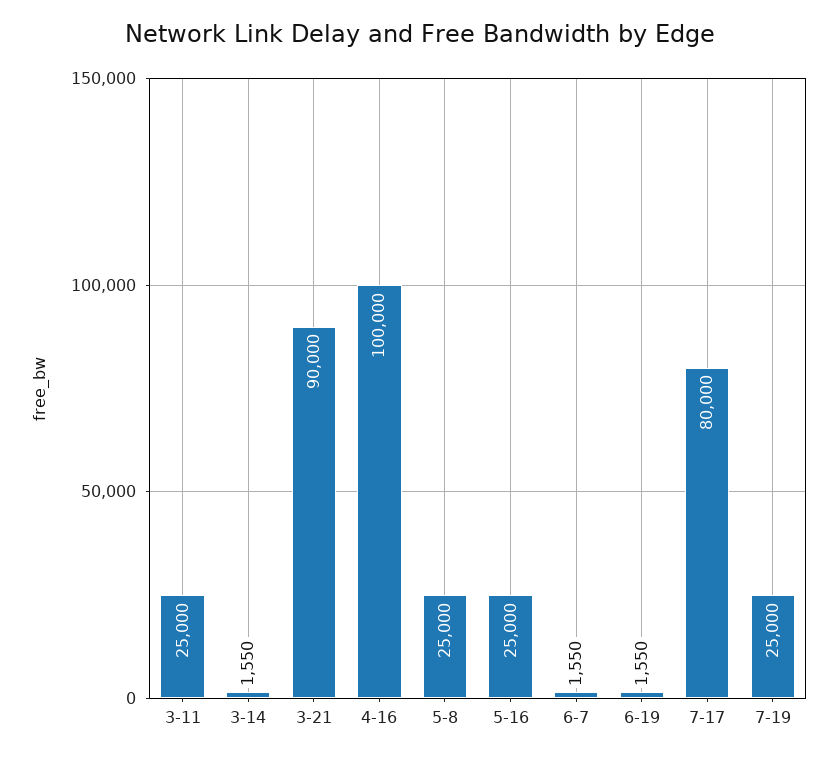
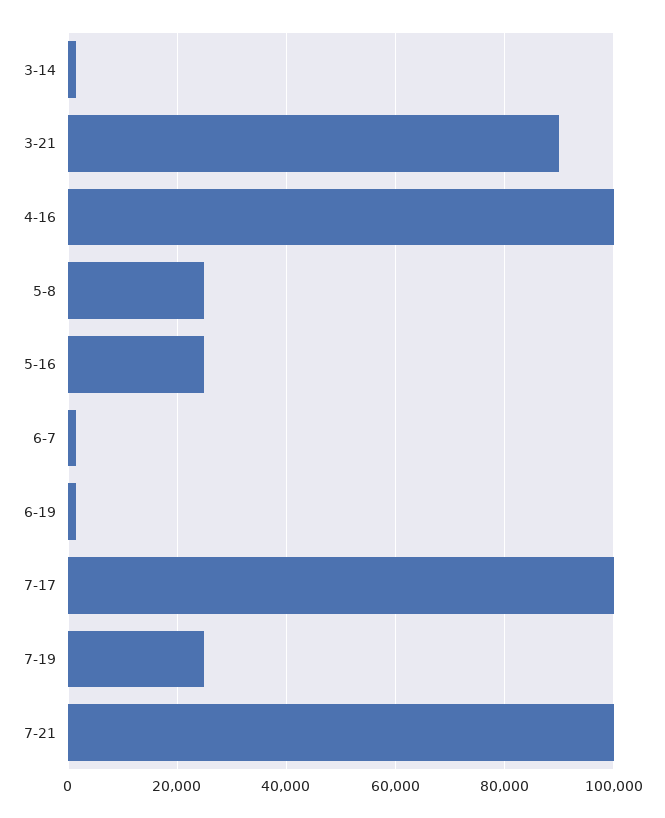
3-11: 25000 -> none
7-17: 80000 -> 100000
7-21: none -> 100000

